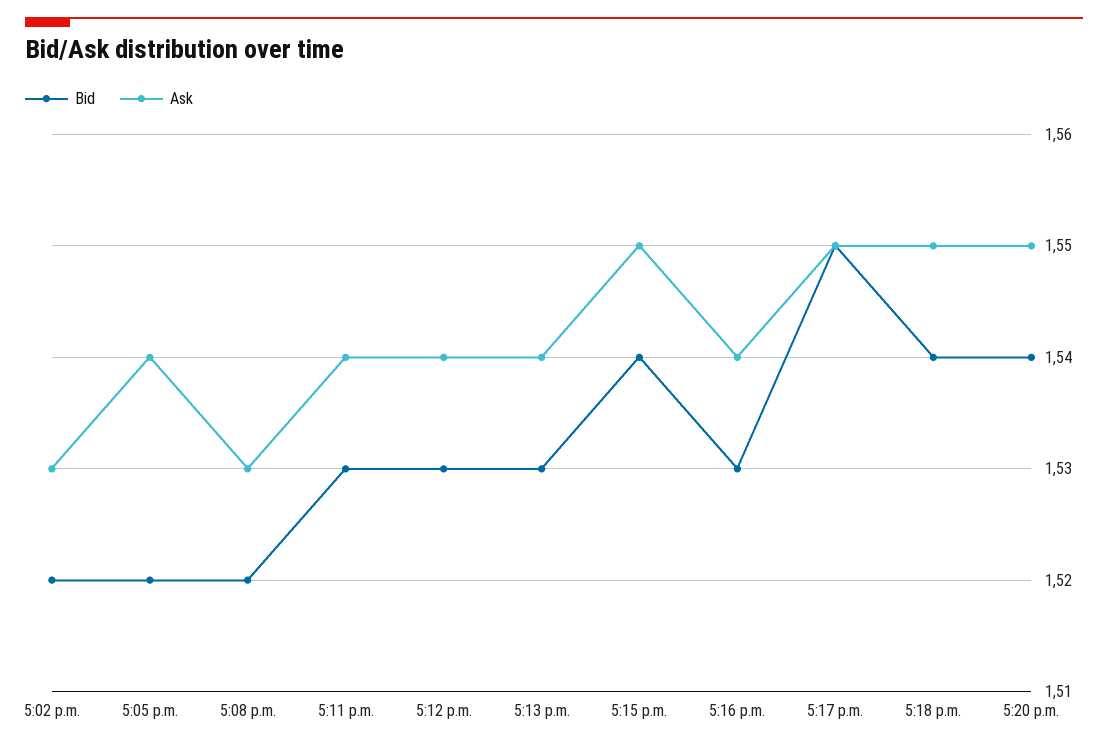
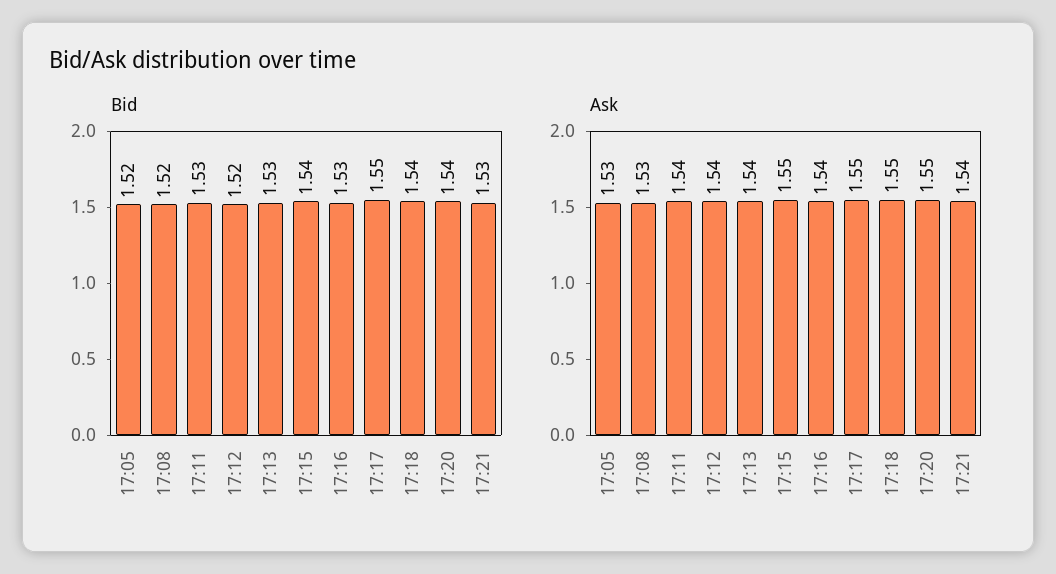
Bid, 5:02 p.m.: 1.52 -> none
Ask, 5:02 p.m.: 1.53 -> none
Ask, 5:05 p.m.: 1.54 -> 1.53
Bid, 5:12 p.m.: 1.53 -> 1.52
Bid, 17:21: none -> 1.53
Ask, 17:21: none -> 1.54

